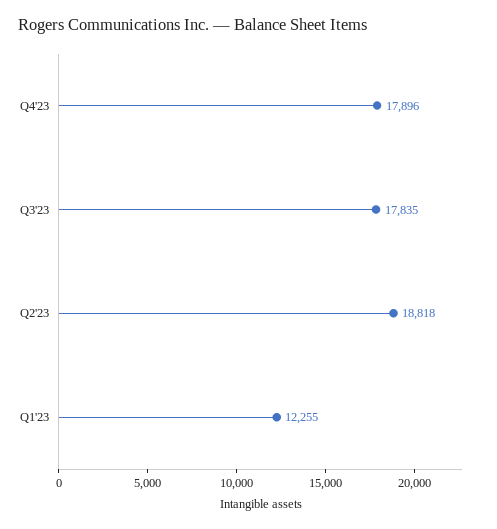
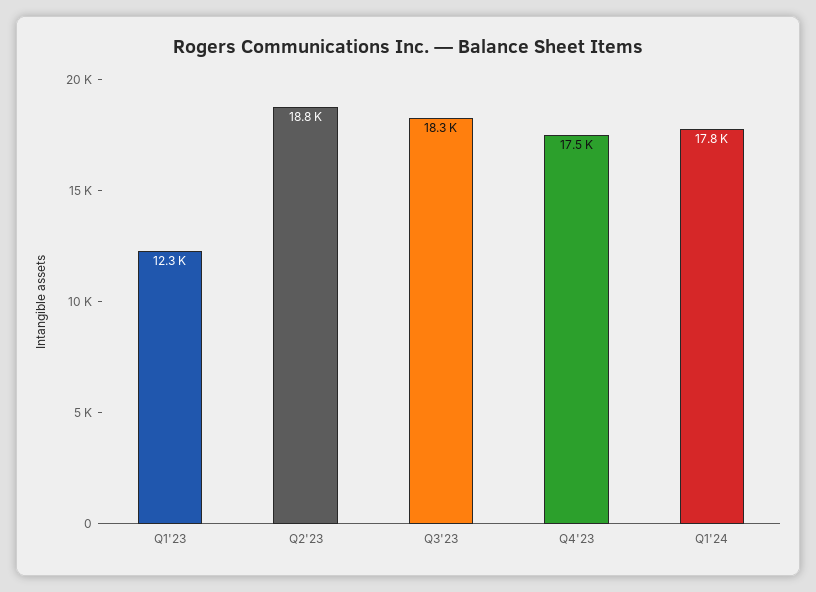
Q4'23: 17896 -> 17500
Q3'23: 17835 -> 18300
Q1'24: none -> 17800

